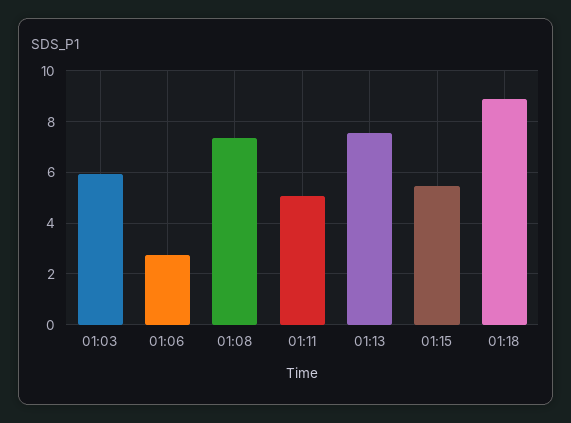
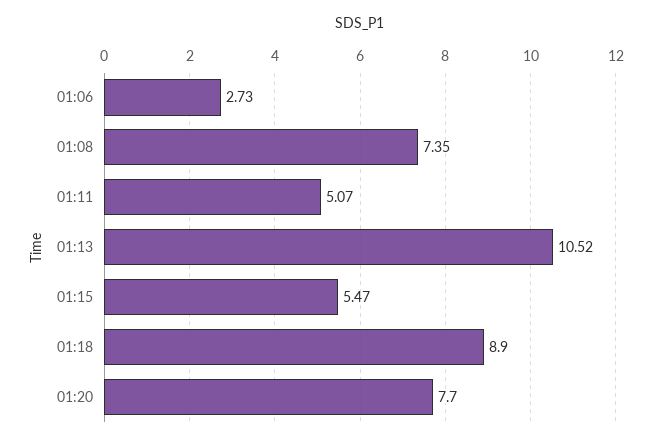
01:03: 6 -> none
01:13: 7.5 -> 10.52
01:20: none -> 7.7

